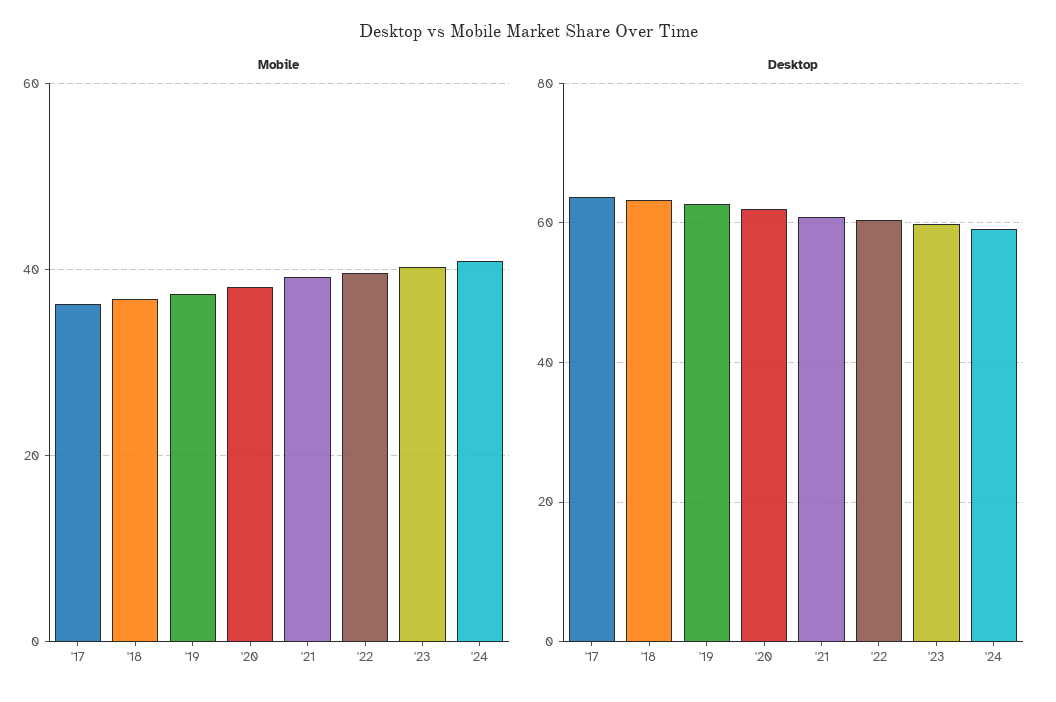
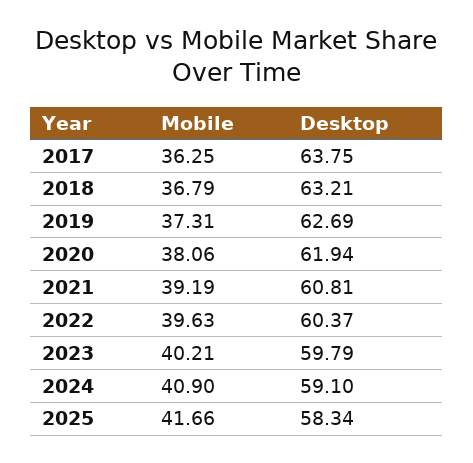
Mobile, 2025: none -> 41.66
Desktop, 2025: none -> 58.34

